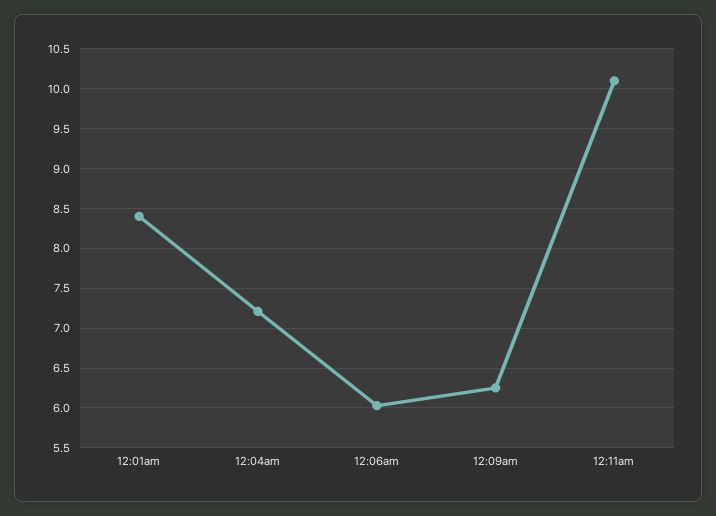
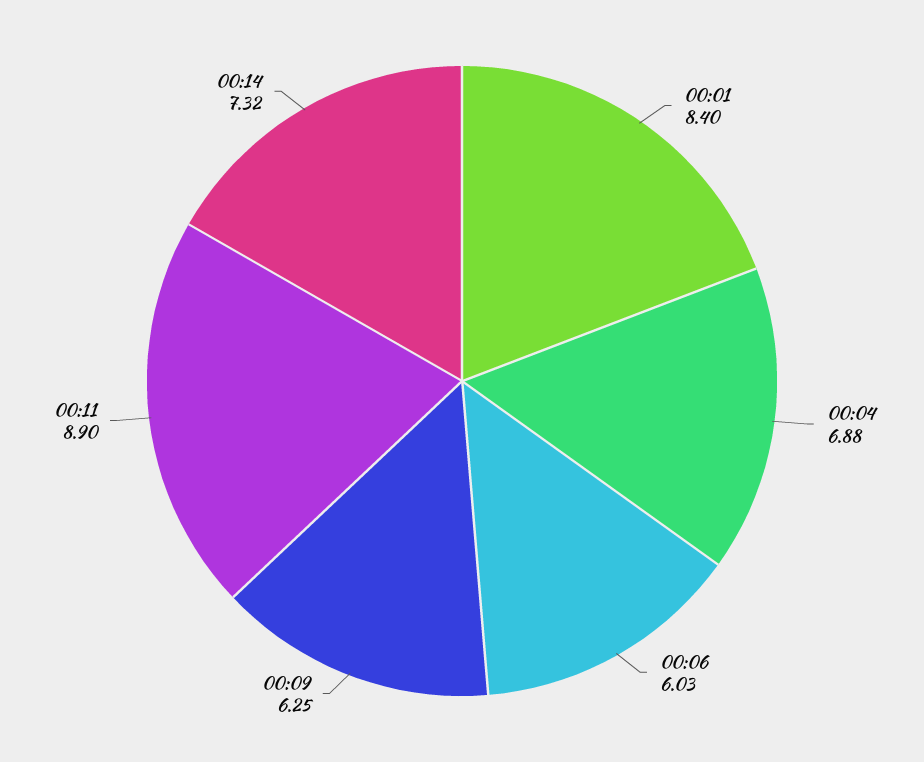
12:04am: 7.2 -> 6.88
12:11am: 10.1 -> 8.9
00:14: none -> 7.32

